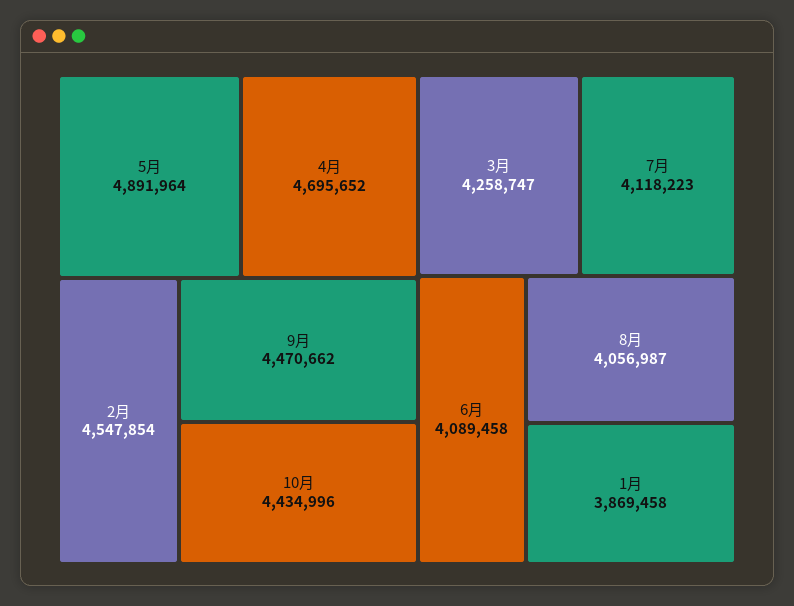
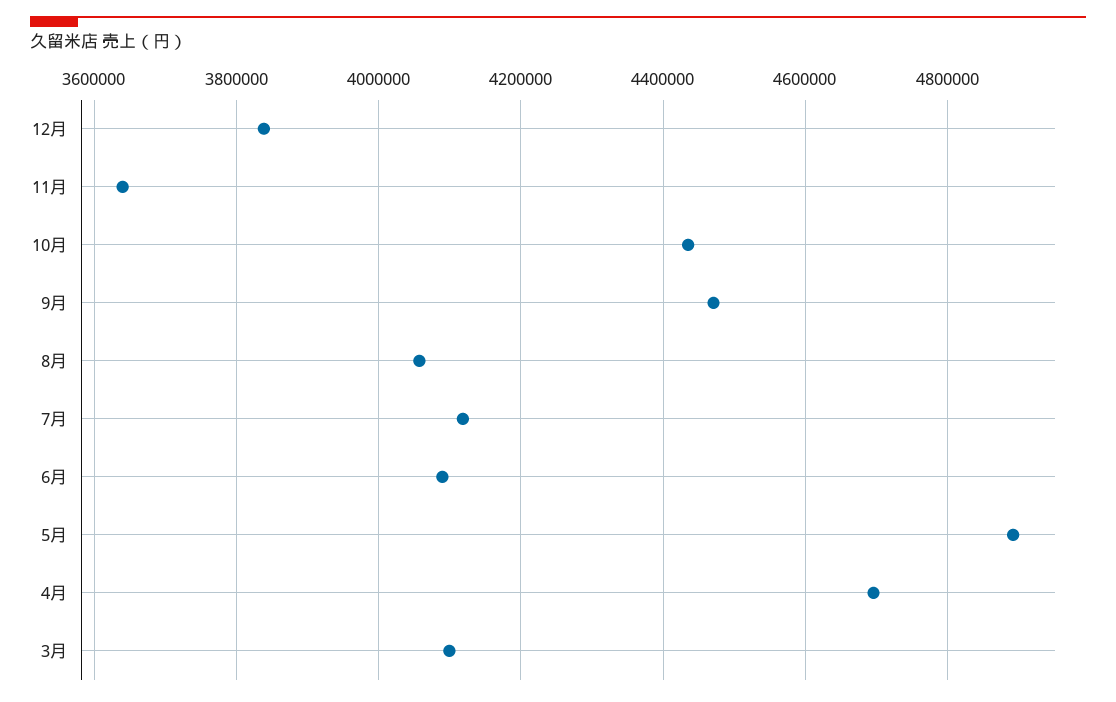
2月: 4547854 -> none
3月: 4258747 -> 4100000
1月: 3869458 -> none
12月: none -> 3840000
11月: none -> 3640000

